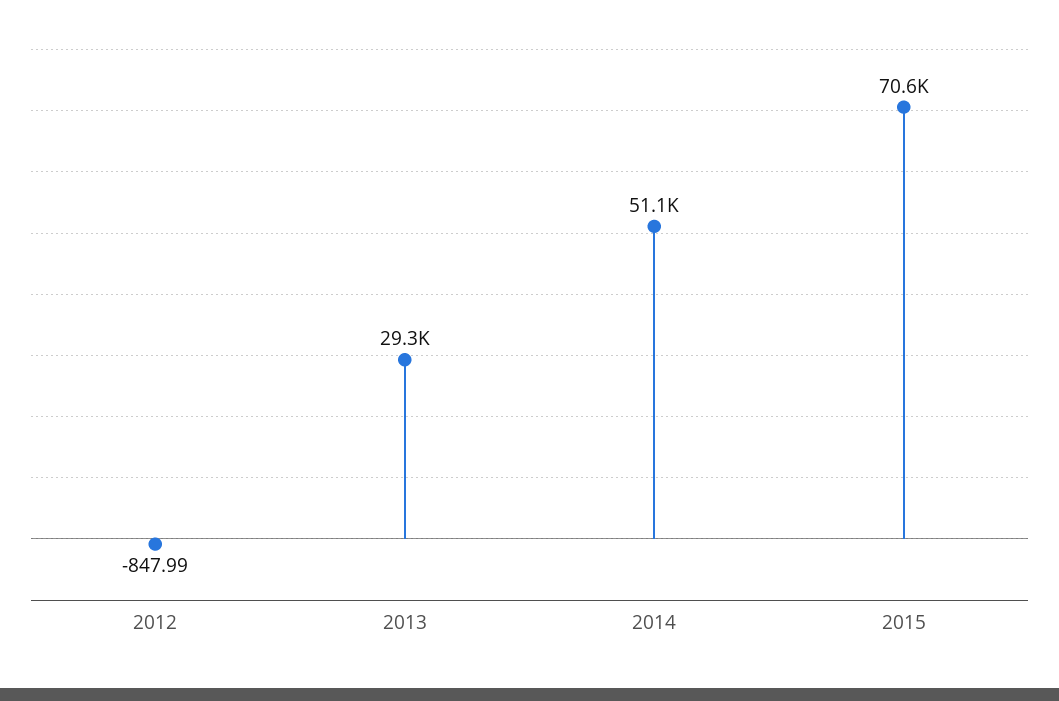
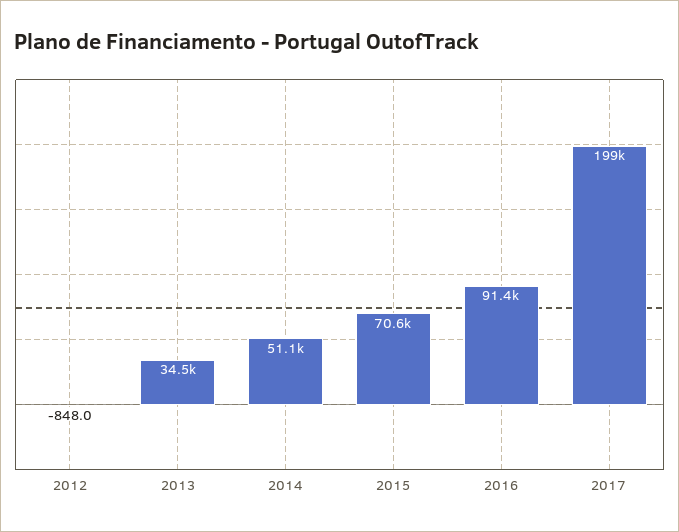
2013: 29300 -> 34500
2016: none -> 91400
2017: none -> 199000

